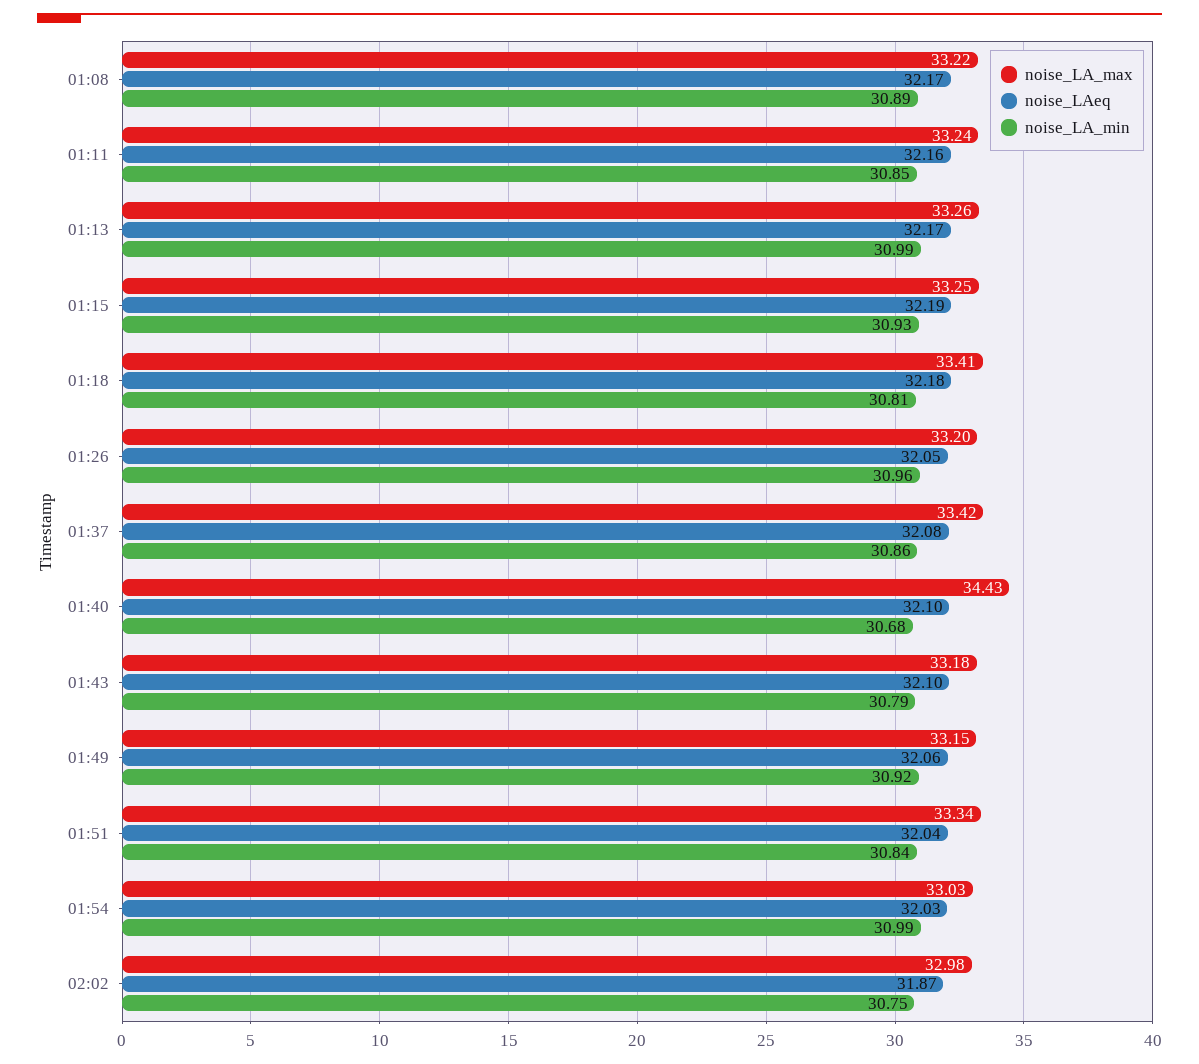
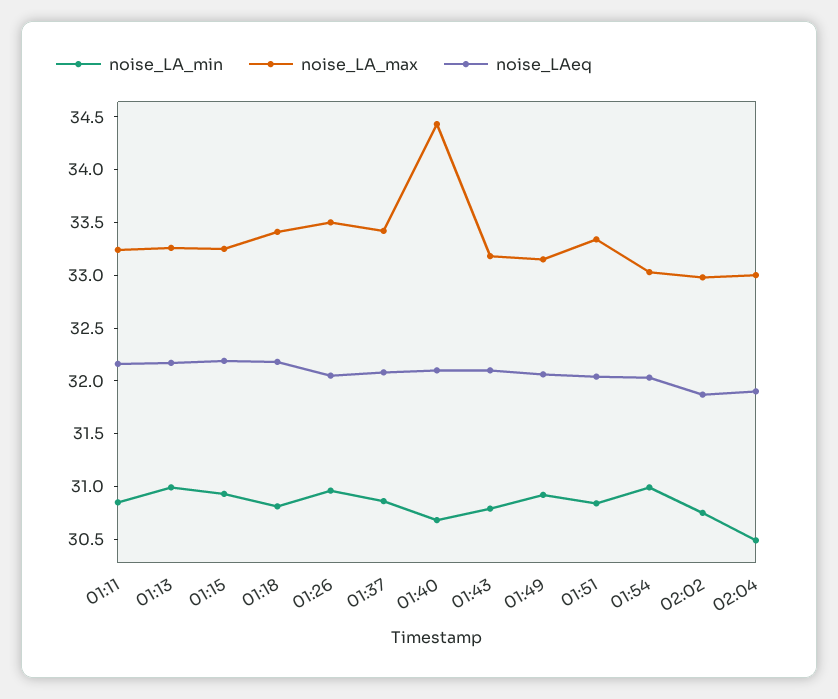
noise_LA_max, 01:08: 33.22 -> none
noise_LAeq, 01:08: 32.17 -> none
noise_LA_min, 01:08: 30.89 -> none
noise_LA_max, 01:26: 33.2 -> 33.5
noise_LA_min, 02:04: none -> 30.5
noise_LA_max, 02:04: none -> 33
noise_LAeq, 02:04: none -> 31.9

